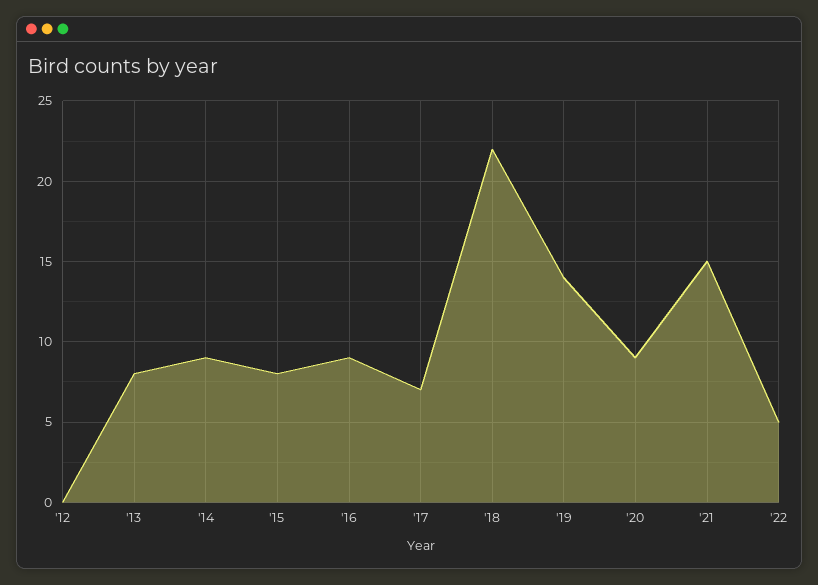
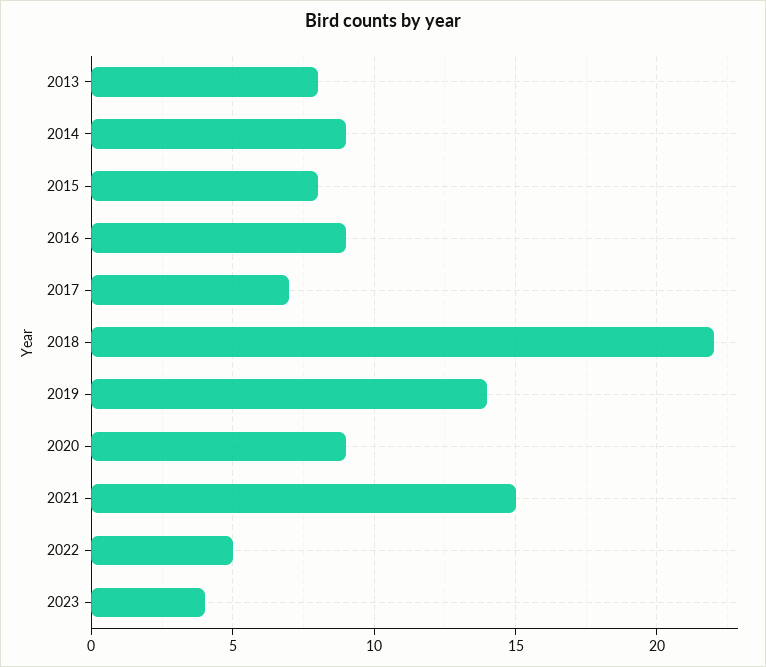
'12: 0 -> none
2023: none -> 4

